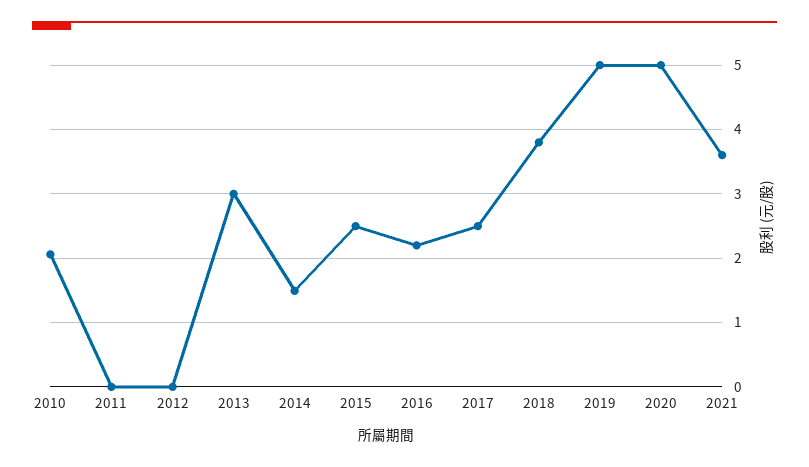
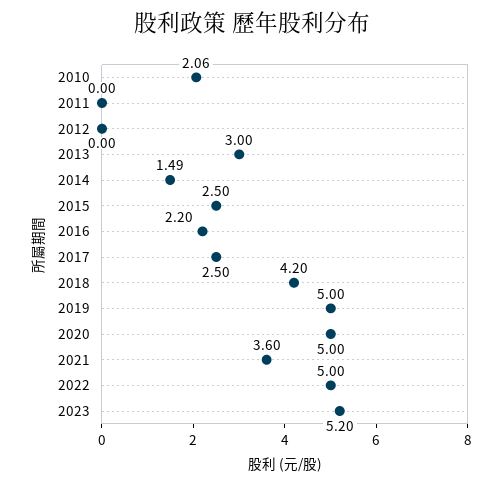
2018: 3.8 -> 4.2
2022: none -> 5
2023: none -> 5.2

